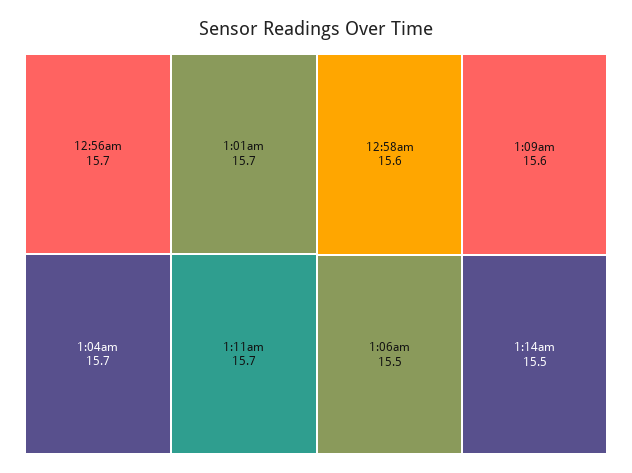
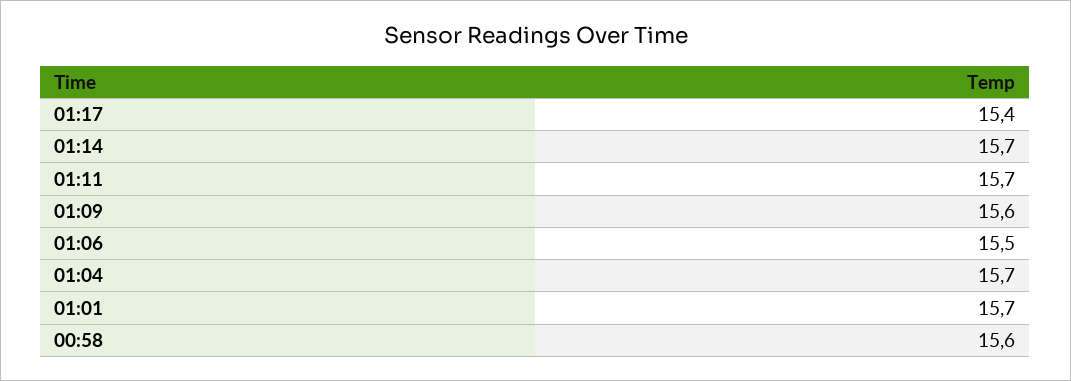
12:56am: 15.7 -> none
1:14am: 15.5 -> 15.7
01:17: none -> 15.4

